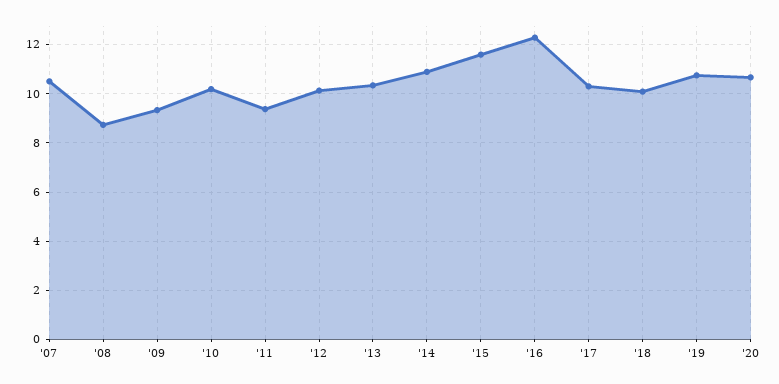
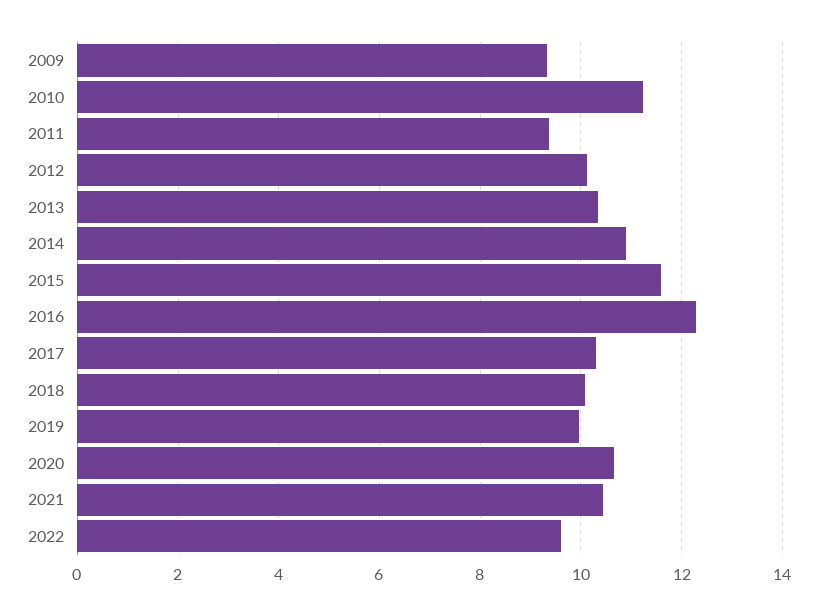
'07: 10.5 -> none
'08: 8.75 -> none
'10: 10.25 -> 11.2
'19: 10.75 -> 10
2021: none -> 10.4
2022: none -> 9.6

